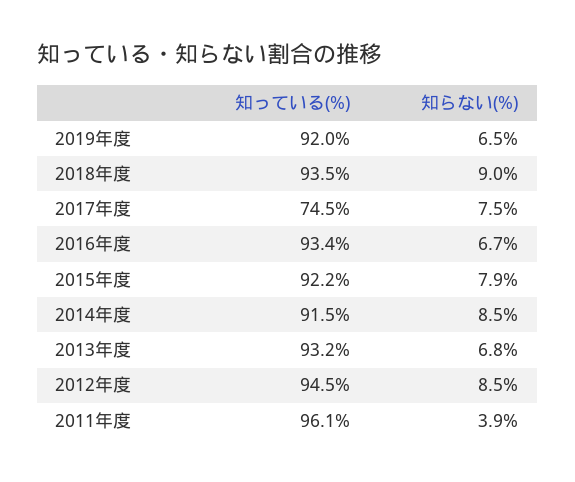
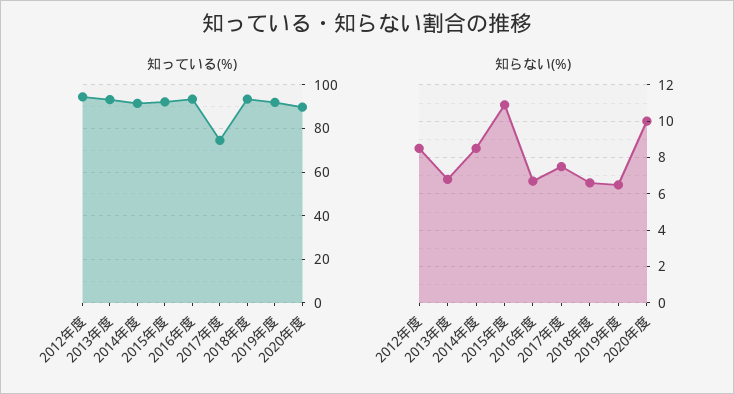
知らない(%), 2018年度: 9 -> 6.5
知らない(%), 2015年度: 7.9 -> 11
知っている(%), 2011年度: 96.1 -> none
知らない(%), 2011年度: 3.9 -> none
知っている(%), 2020年度: none -> 90
知らない(%), 2020年度: none -> 10

